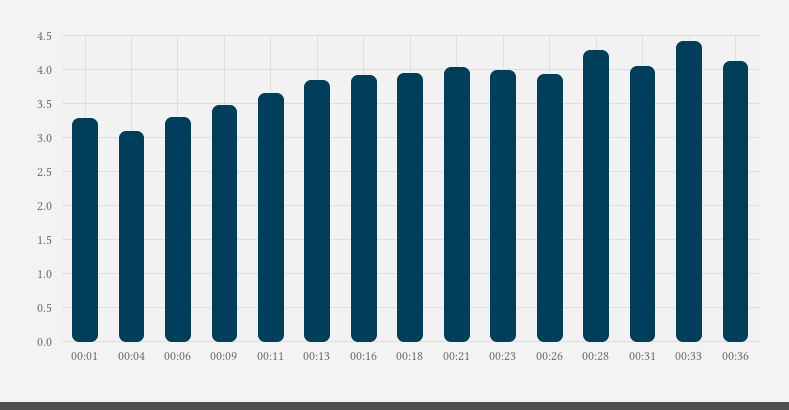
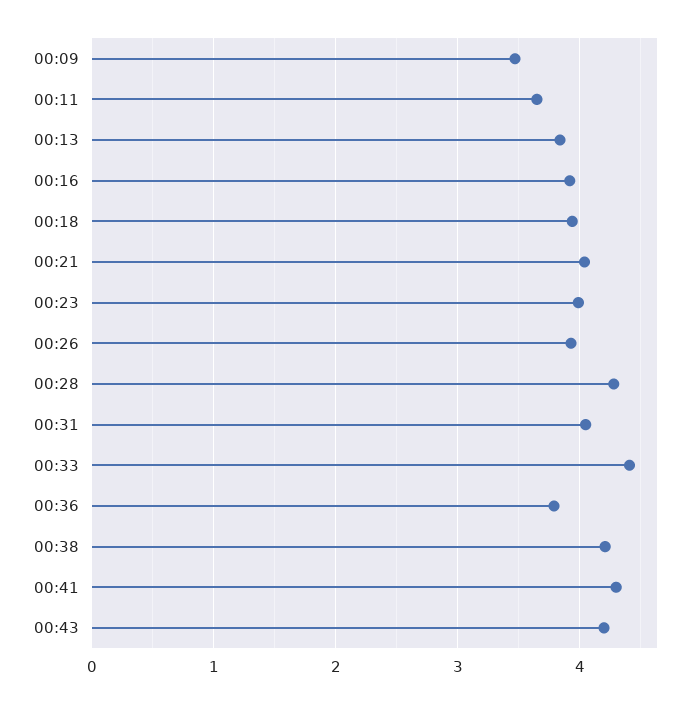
00:01: 3.3 -> none
00:04: 3.1 -> none
00:06: 3.3 -> none
00:36: 4.1 -> 3.8
00:38: none -> 4.2
00:41: none -> 4.3
00:43: none -> 4.2

